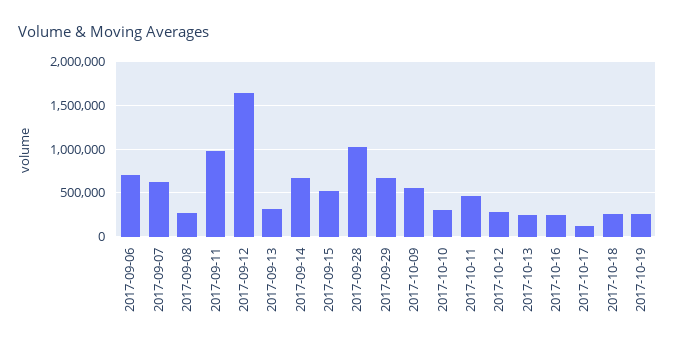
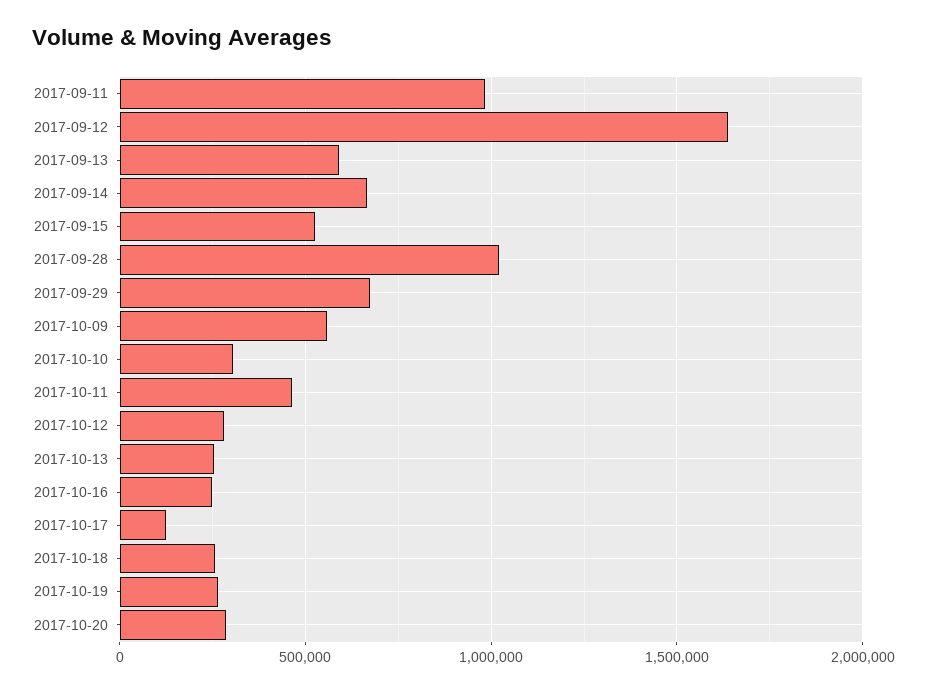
2017-09-06: 700000 -> none
2017-09-07: 600000 -> none
2017-09-08: 300000 -> none
2017-09-13: 300000 -> 600000
2017-10-20: none -> 300000

